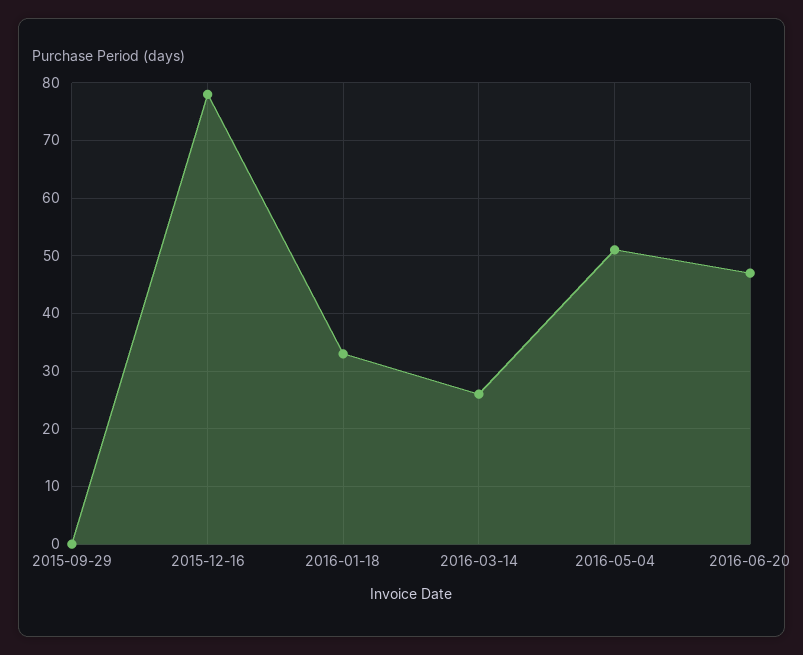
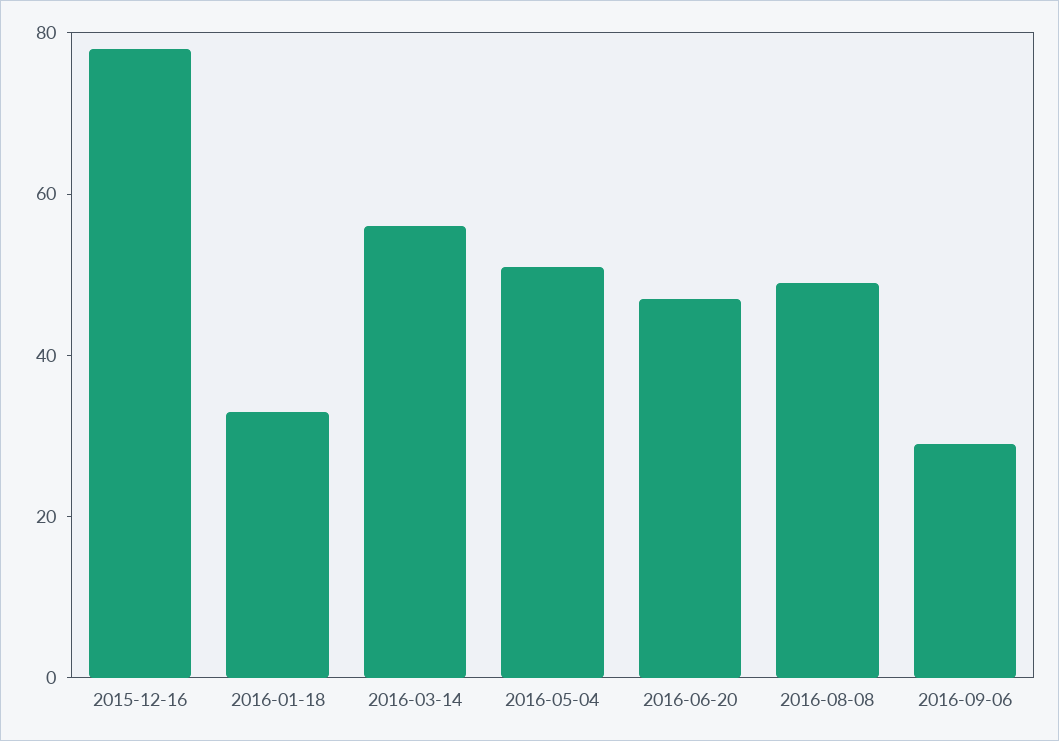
2015-09-29: 0 -> none
2016-03-14: 25 -> 55
2016-08-08: none -> 50
2016-09-06: none -> 30

